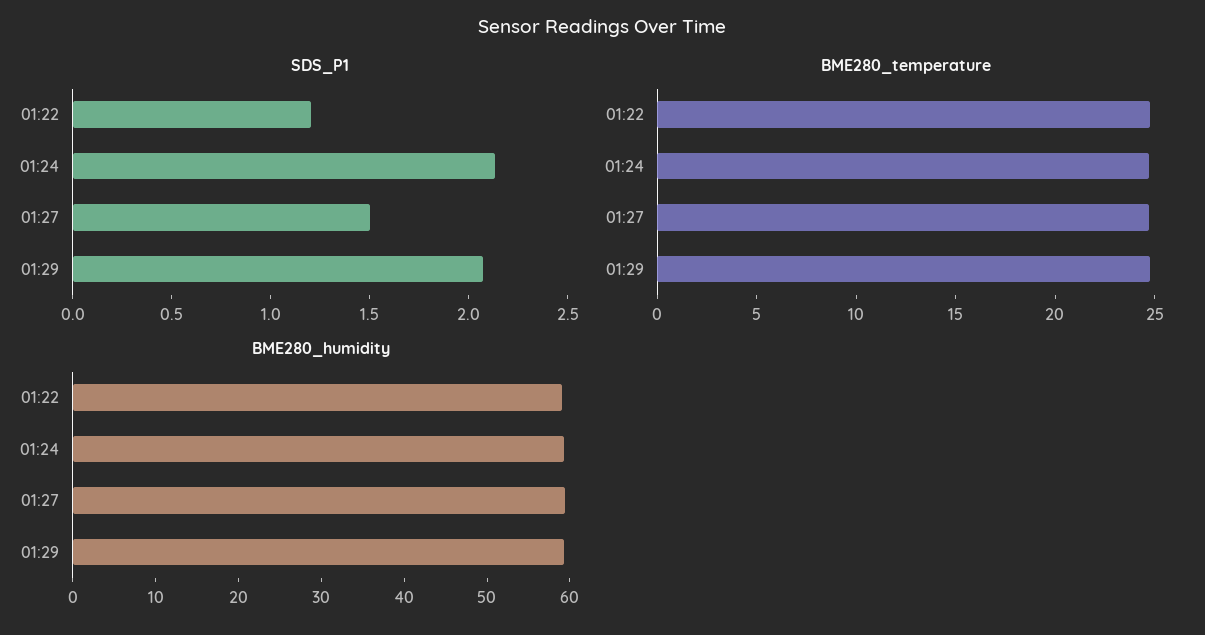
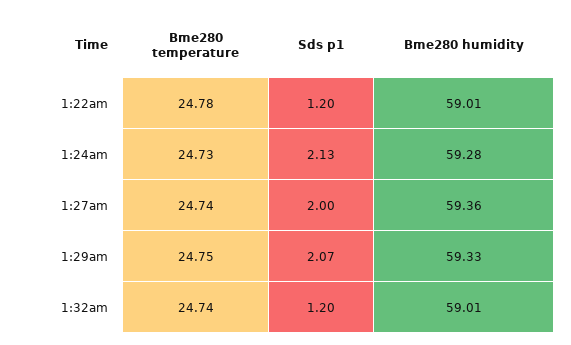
SDS_P1, 01:27: 1.5 -> 2
BME280_temperature, 1:32am: none -> 24.74
SDS_P1, 1:32am: none -> 1.2
BME280_humidity, 1:32am: none -> 59.01

